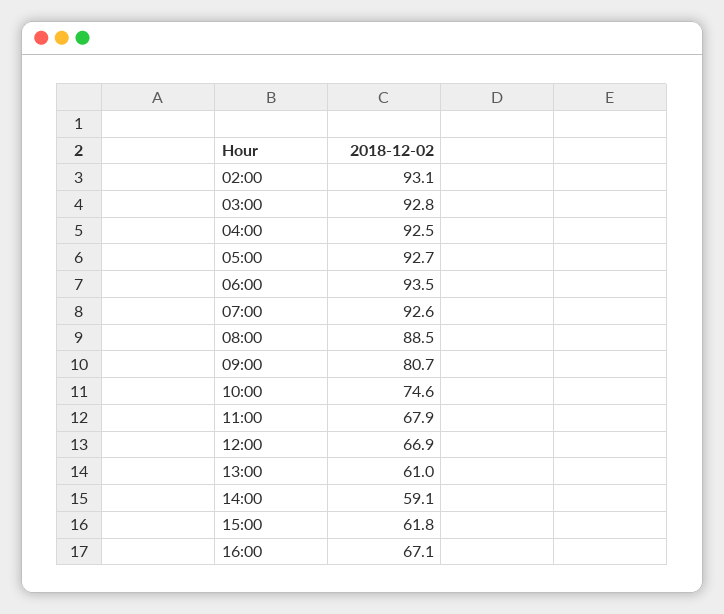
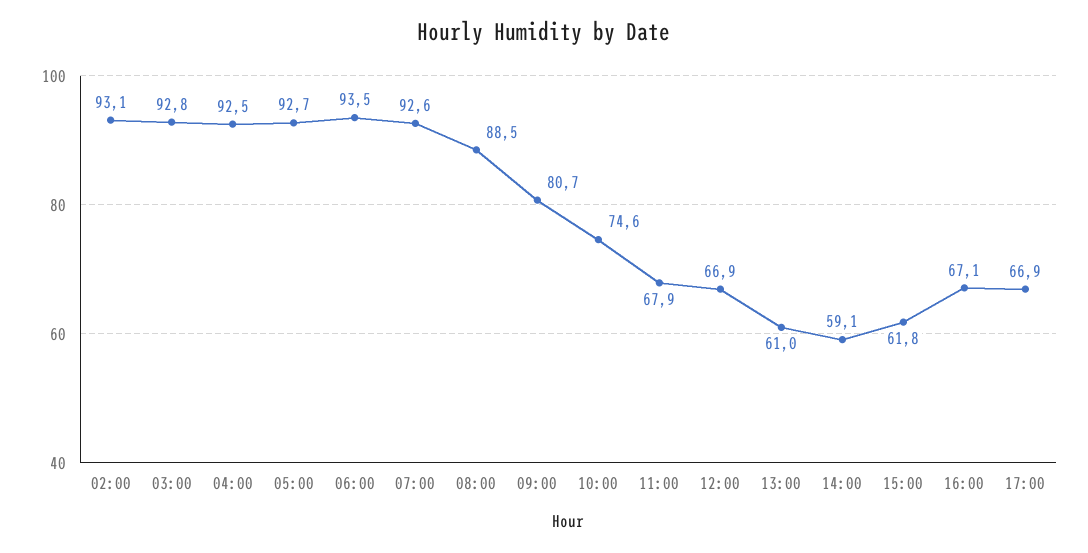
17:00: none -> 66.9

